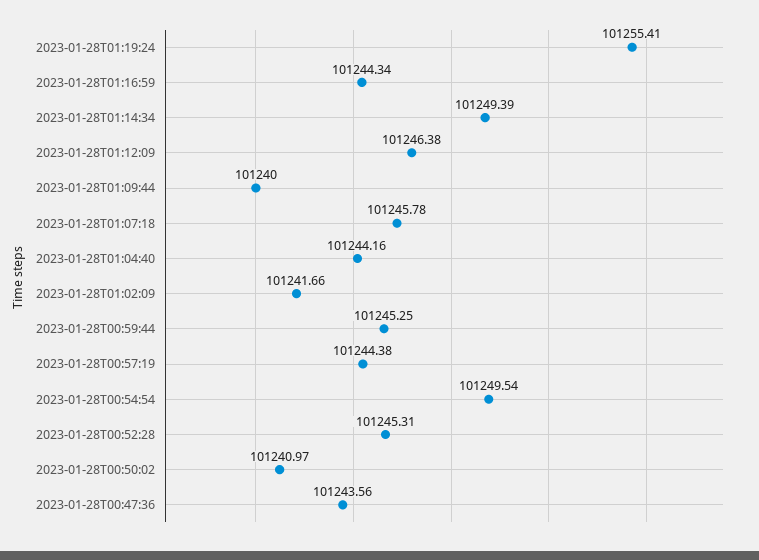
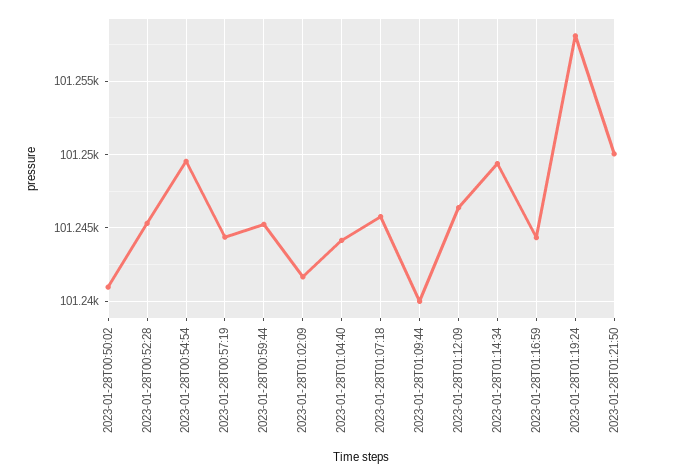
2023-01-28T01:19:24: 101255.41 -> 101258
2023-01-28T00:47:36: 101243.56 -> none
2023-01-28T01:21:50: none -> 101250

